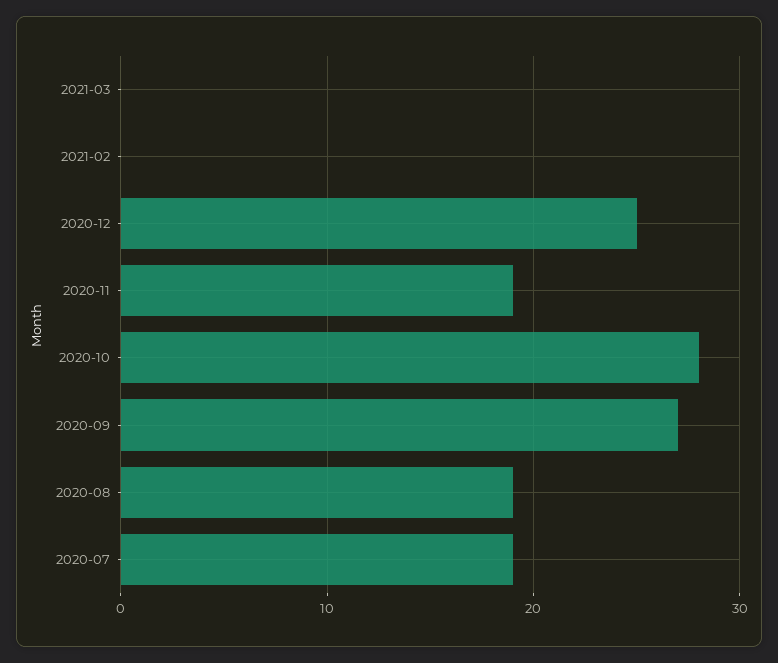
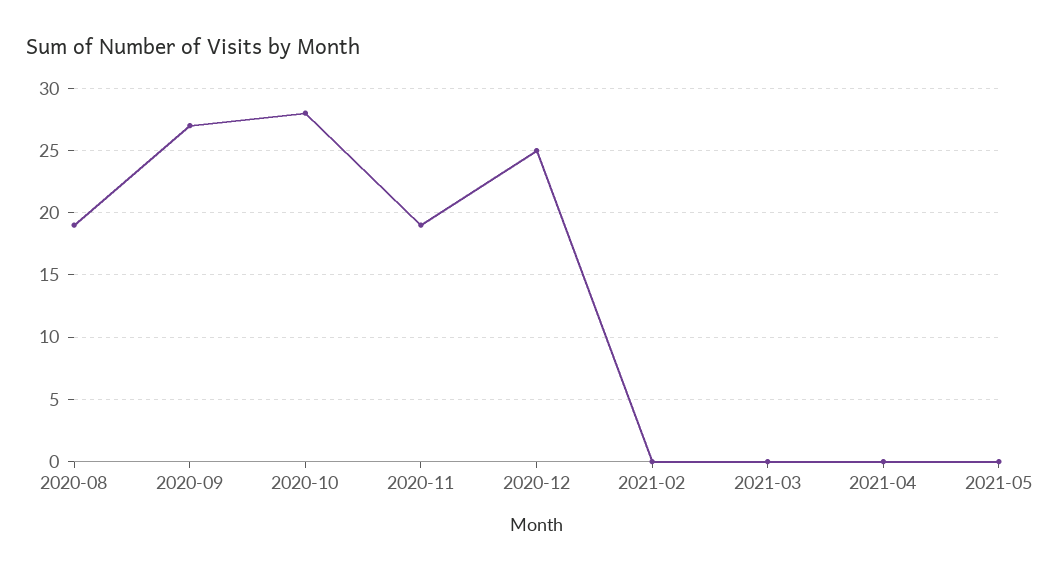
2020-07: 19 -> none
2021-04: none -> 0
2021-05: none -> 0

